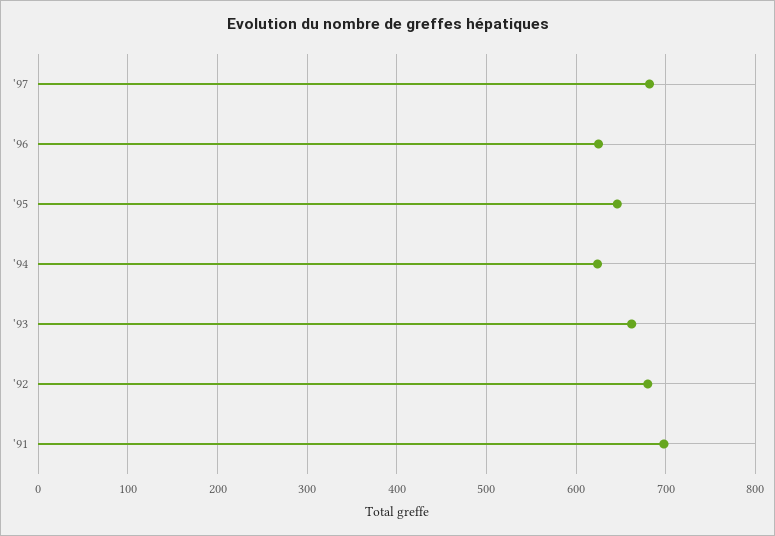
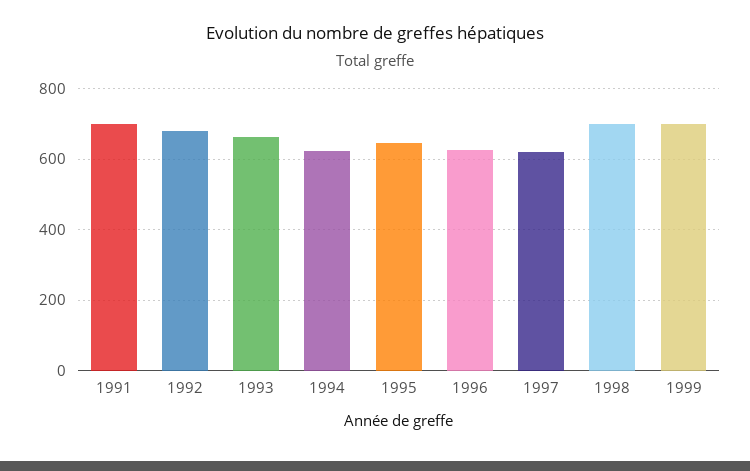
'97: 680 -> 620
1998: none -> 700
1999: none -> 700

